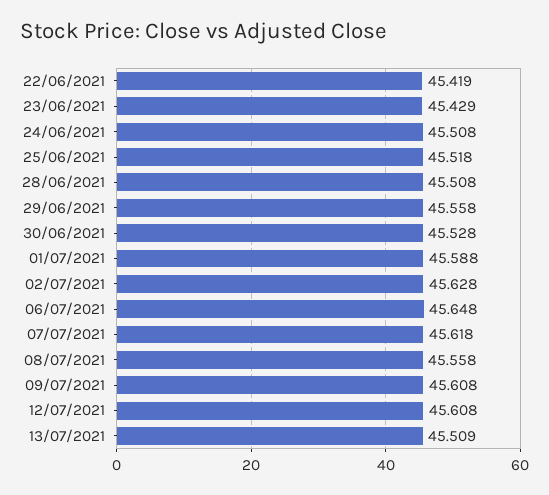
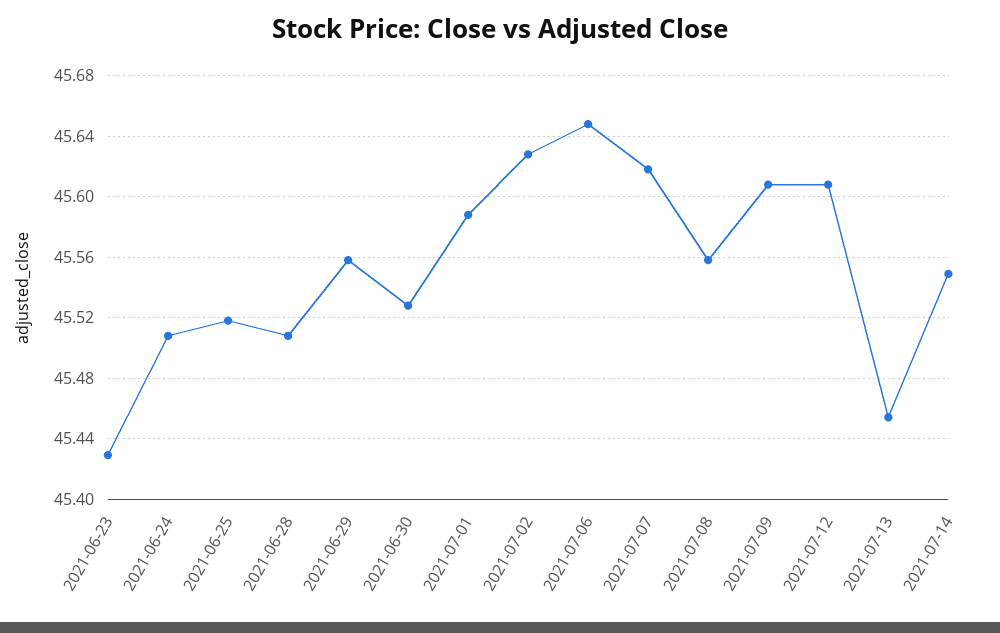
22/06/2021: 45.419 -> none
13/07/2021: 45.509 -> 45.455
2021-07-14: none -> 45.55

